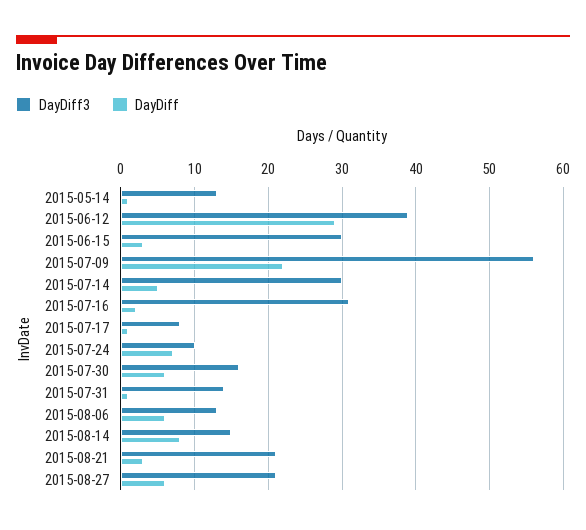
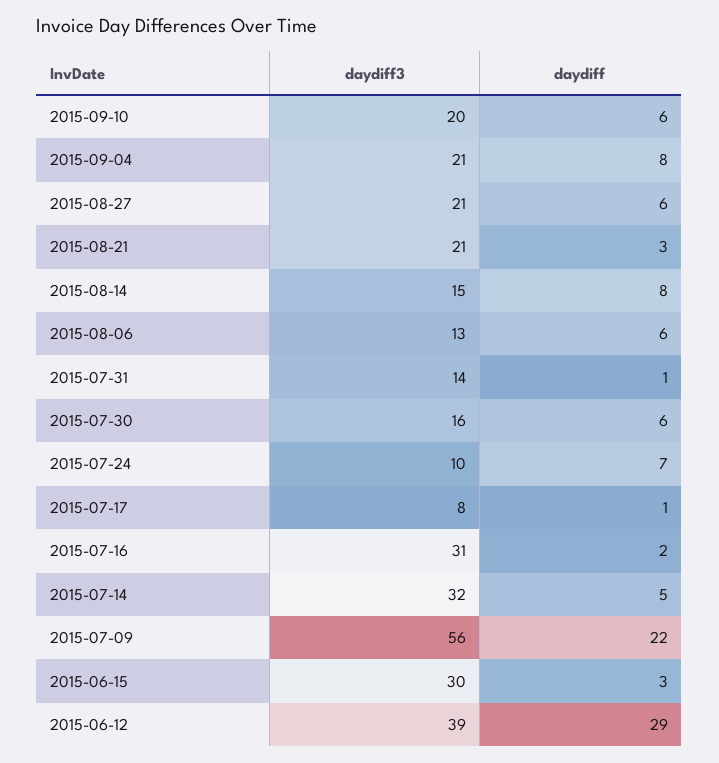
DayDiff3, 2015-05-14: 13 -> none
DayDiff, 2015-05-14: 1 -> none
DayDiff3, 2015-07-14: 30 -> 32
DayDiff3, 2015-09-10: none -> 20
DayDiff, 2015-09-10: none -> 6
DayDiff3, 2015-09-04: none -> 21
DayDiff, 2015-09-04: none -> 8

